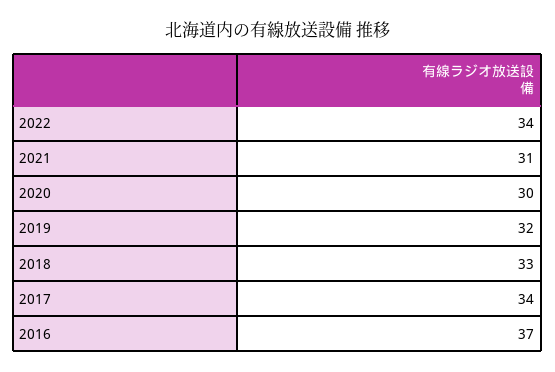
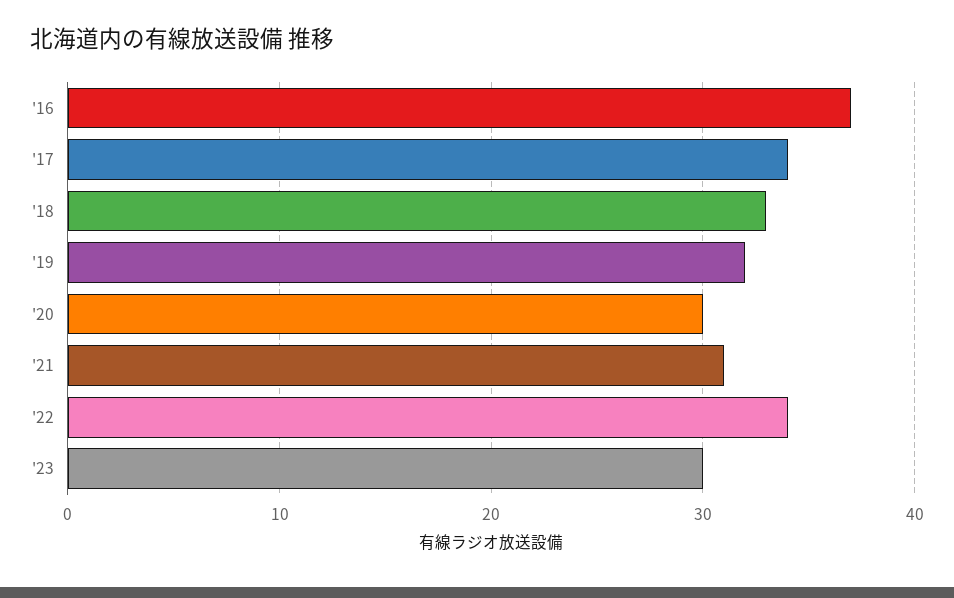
'23: none -> 30

